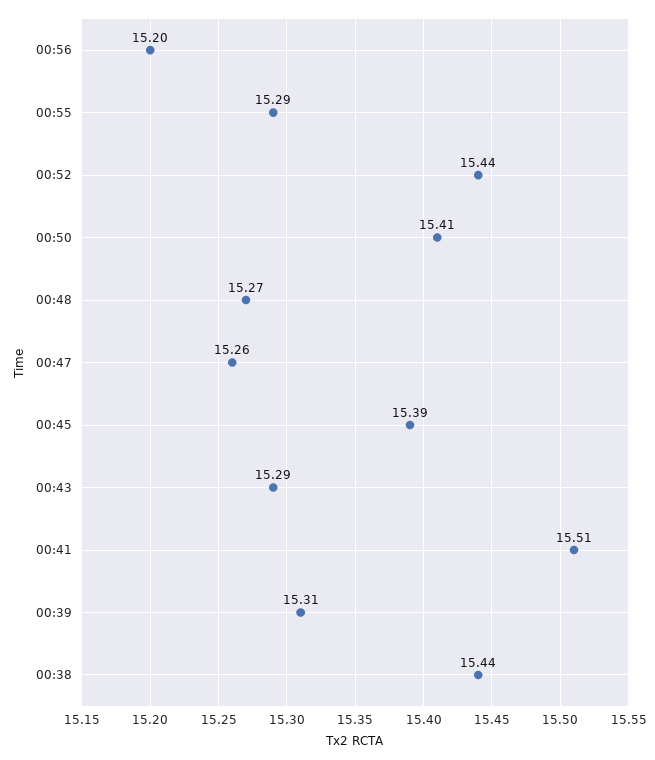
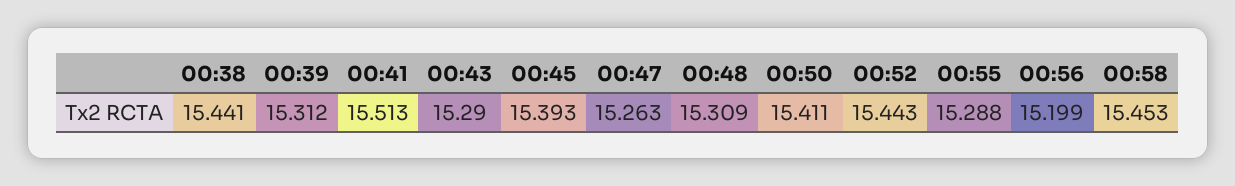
00:48: 15.27 -> 15.309
00:58: none -> 15.453

